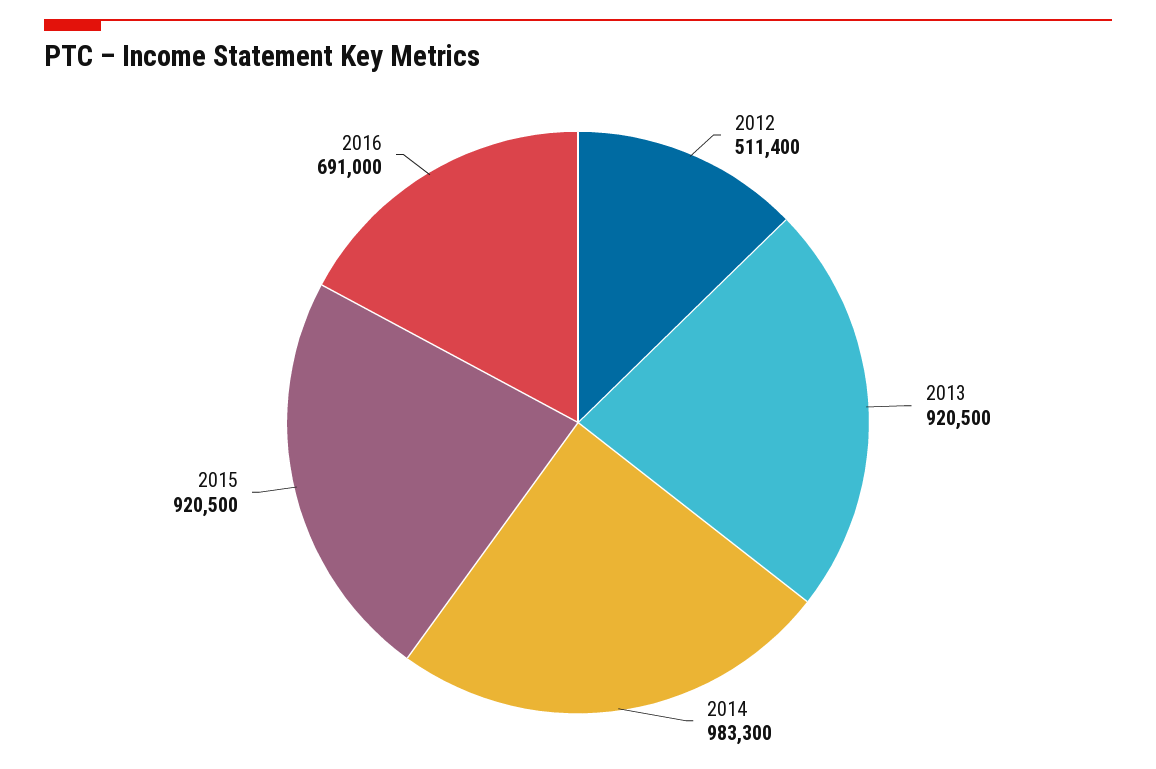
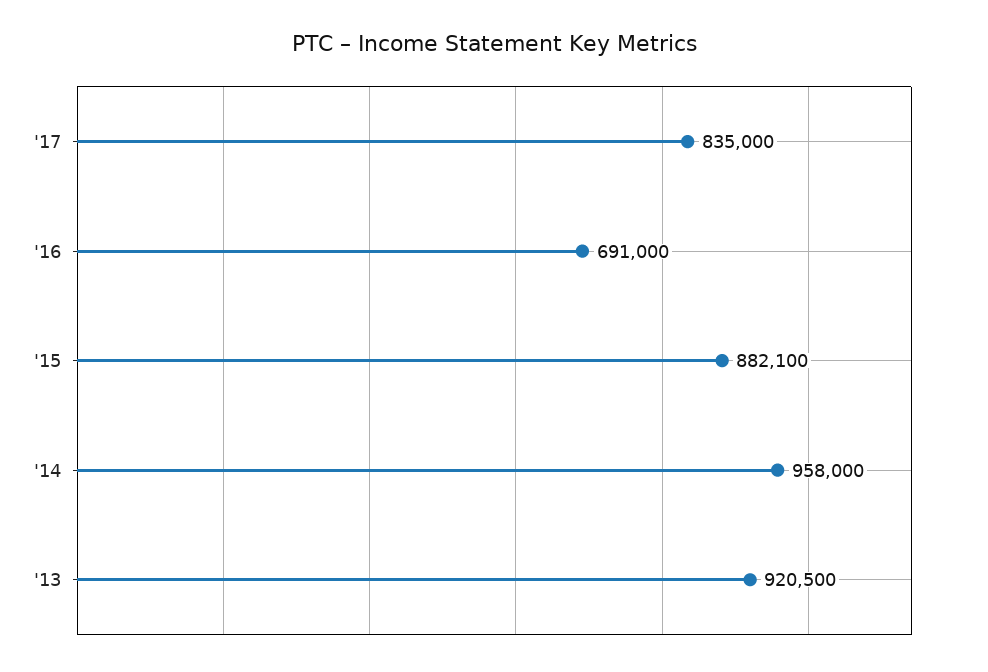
2012: 511400 -> none
2014: 983300 -> 958000
2015: 920500 -> 882100
'17: none -> 835000

